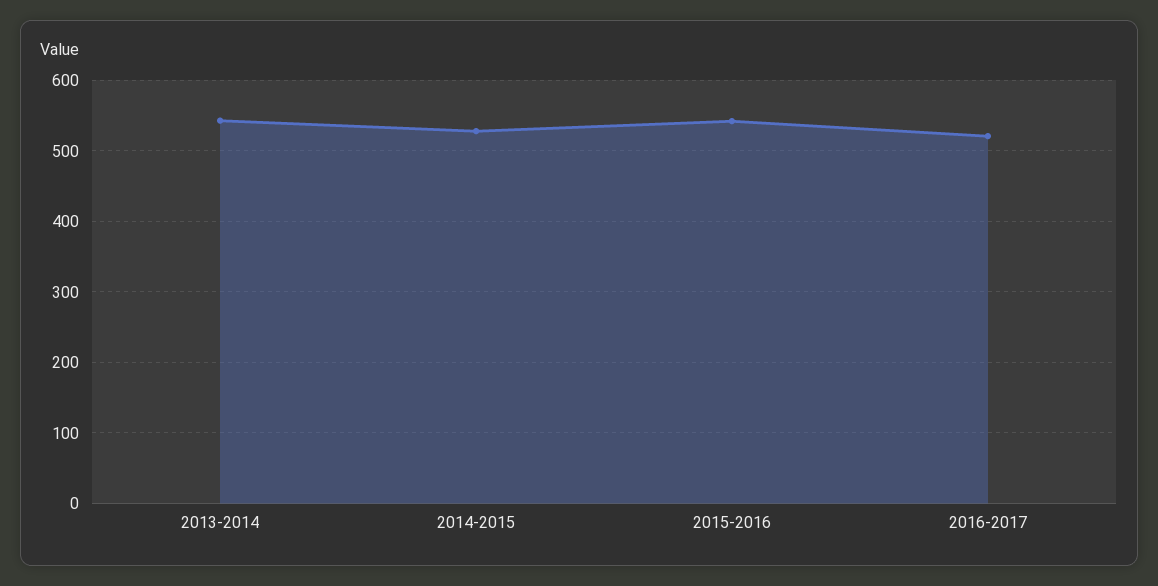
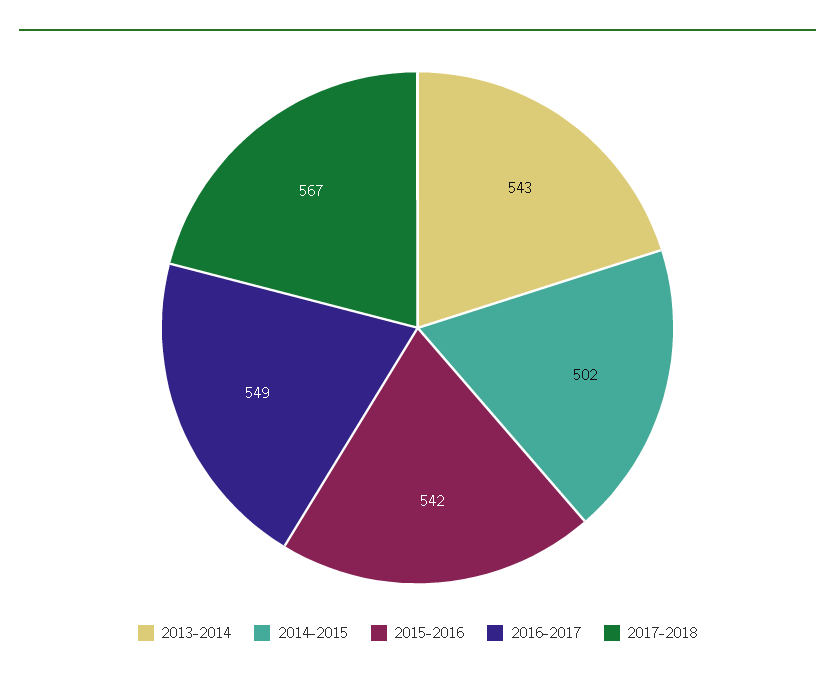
2014-2015: 530 -> 502
2016-2017: 520 -> 549
2017-2018: none -> 567

